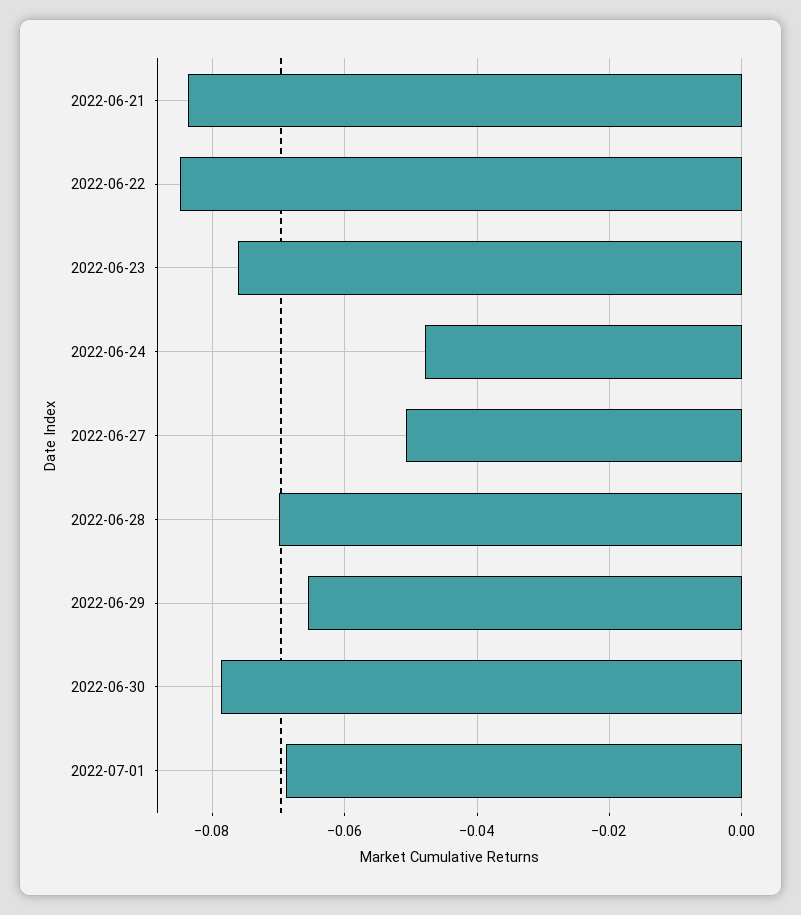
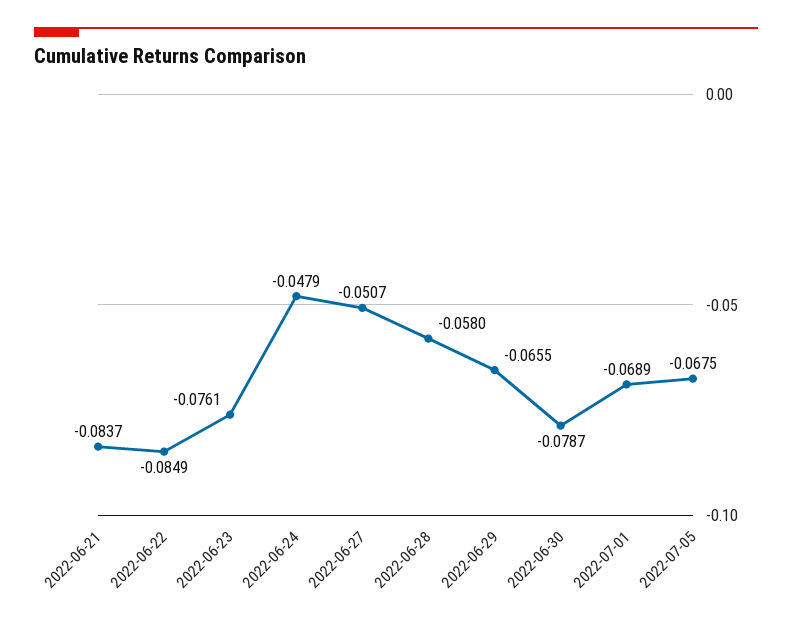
2022-06-28: -0.07 -> -0.058
2022-07-05: none -> -0.0675

